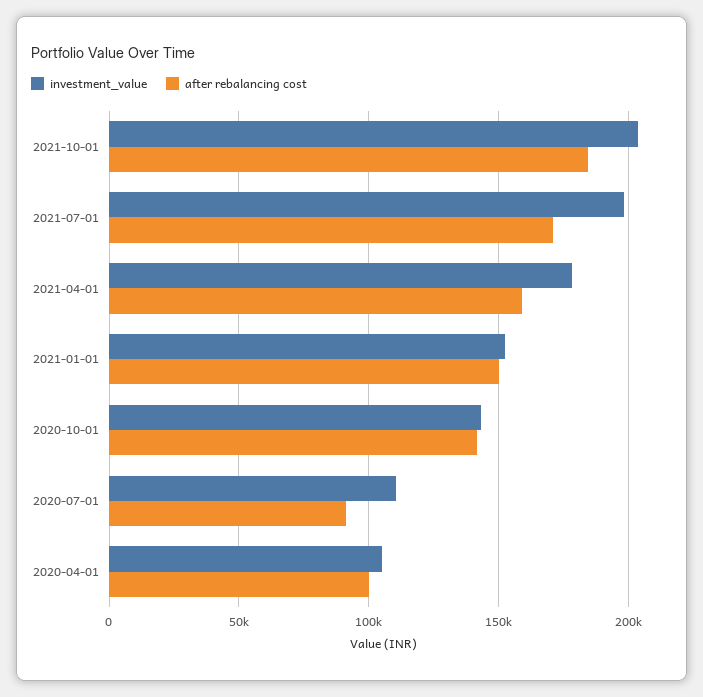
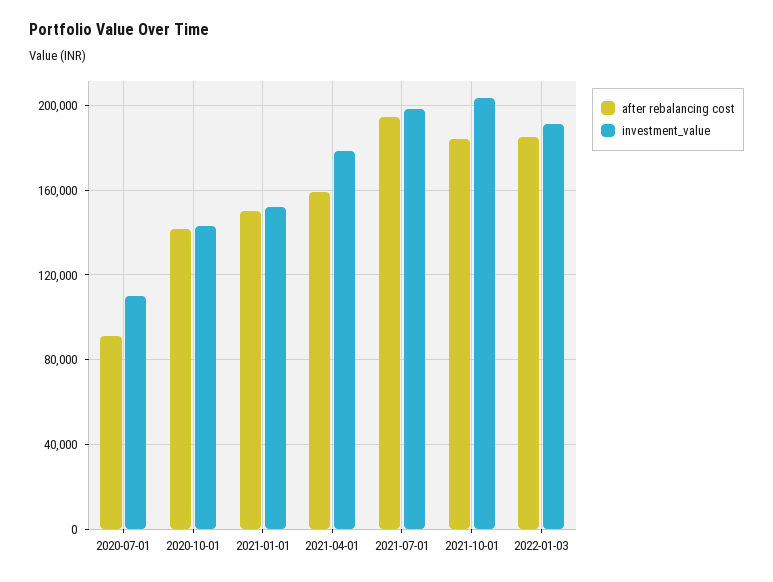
after rebalancing cost, 2021-07-01: 170000 -> 195000
investment_value, 2020-04-01: 105000 -> none
after rebalancing cost, 2020-04-01: 100000 -> none
after rebalancing cost, 2022-01-03: none -> 185000
investment_value, 2022-01-03: none -> 190000

